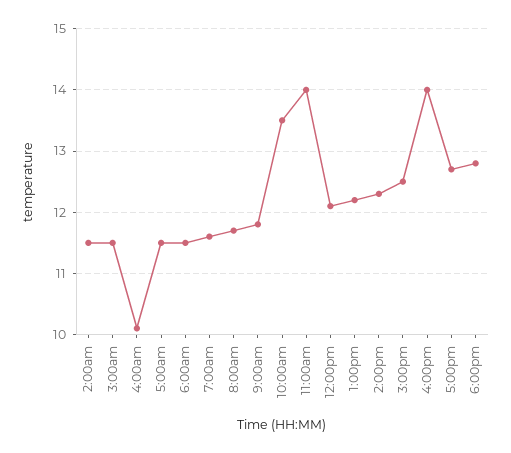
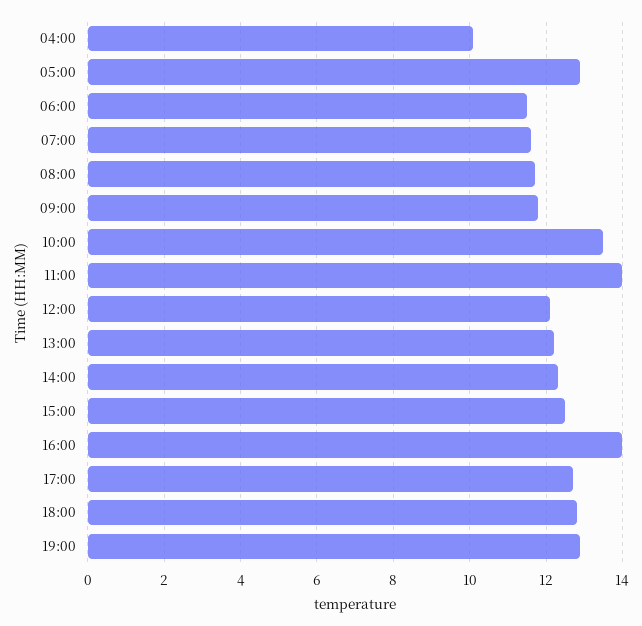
2:00am: 11.5 -> none
3:00am: 11.5 -> none
5:00am: 11.5 -> 13
19:00: none -> 13

